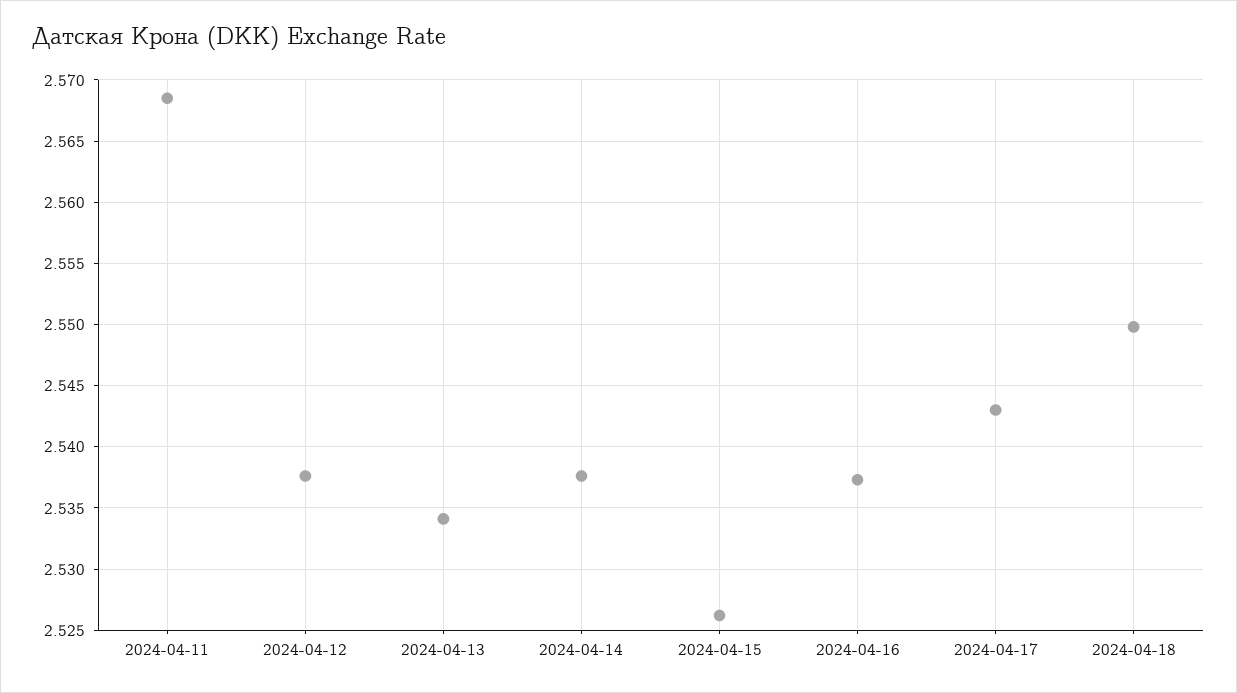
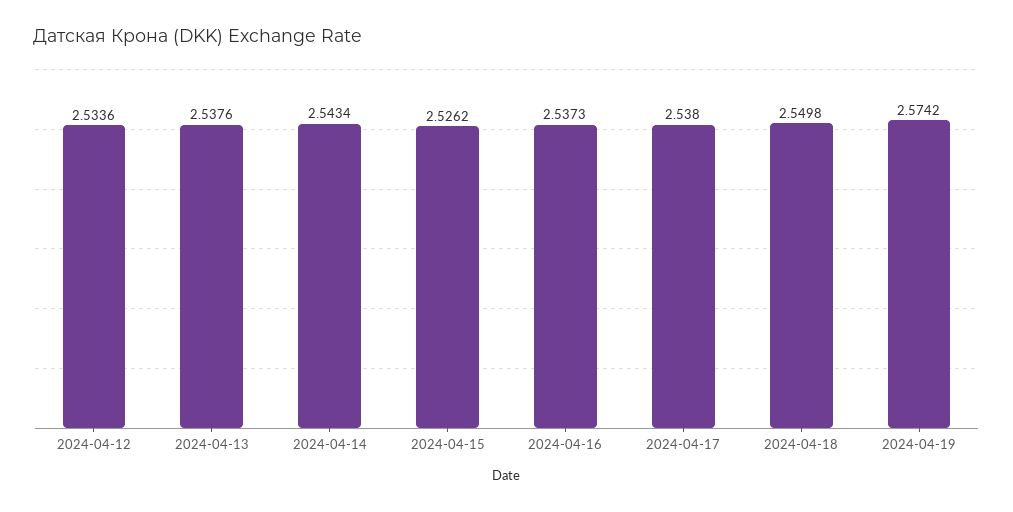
2024-04-11: 2.5685 -> none
2024-04-12: 2.5375 -> 2.5336
2024-04-13: 2.534 -> 2.5376
2024-04-14: 2.5375 -> 2.5434
2024-04-17: 2.543 -> 2.538
2024-04-19: none -> 2.5742

